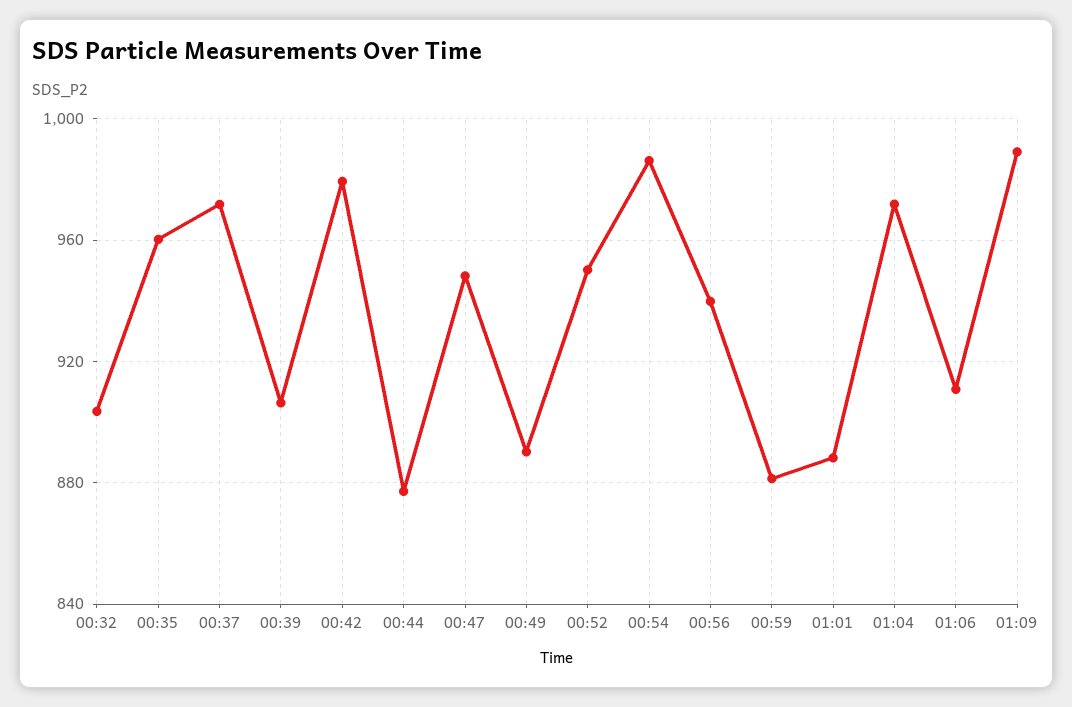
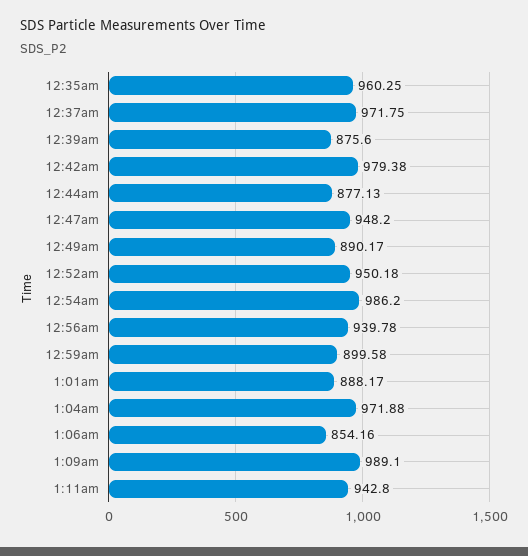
00:32: 905 -> none
00:39: 905 -> 875.6
00:59: 880 -> 899.58
01:06: 910 -> 854.16
1:11am: none -> 942.8

